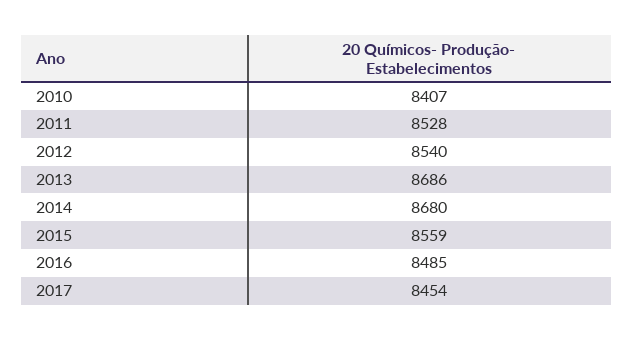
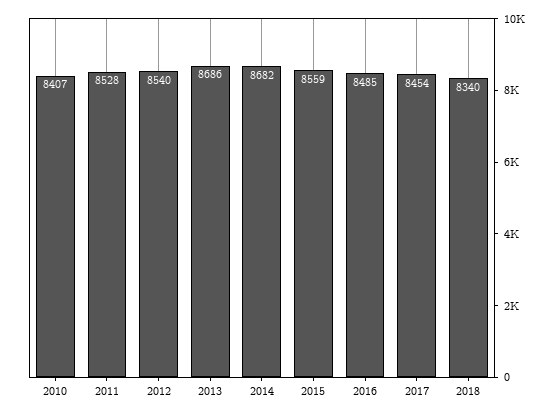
2014: 8680 -> 8682
2018: none -> 8340

